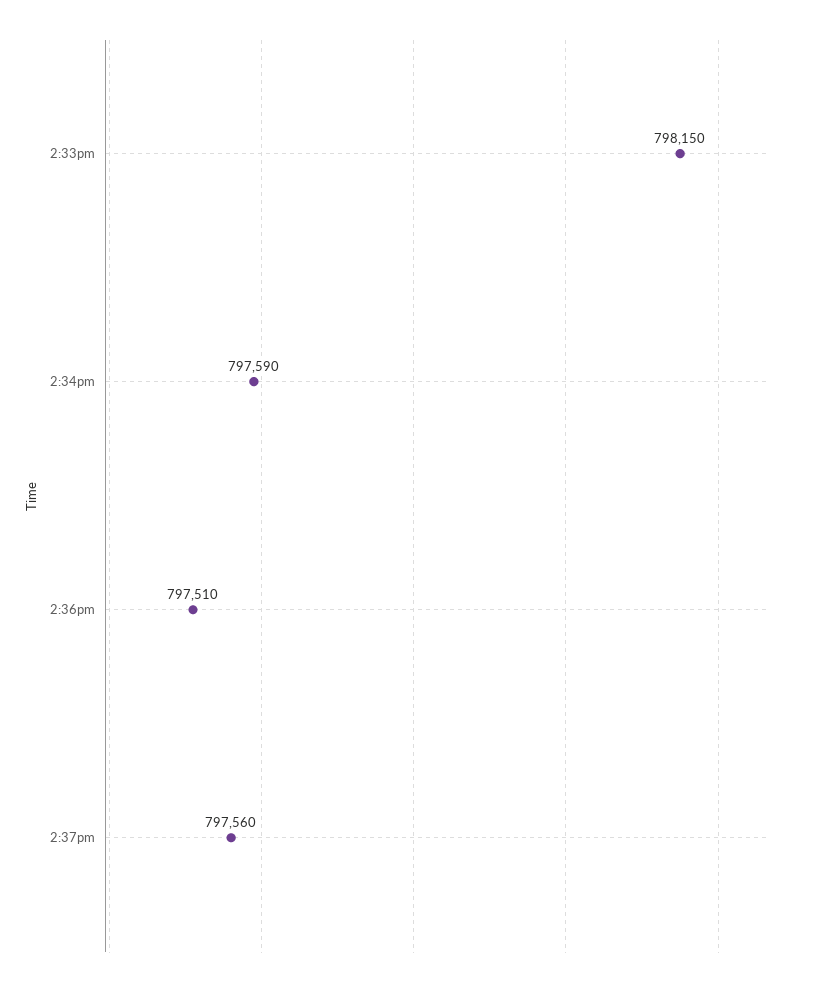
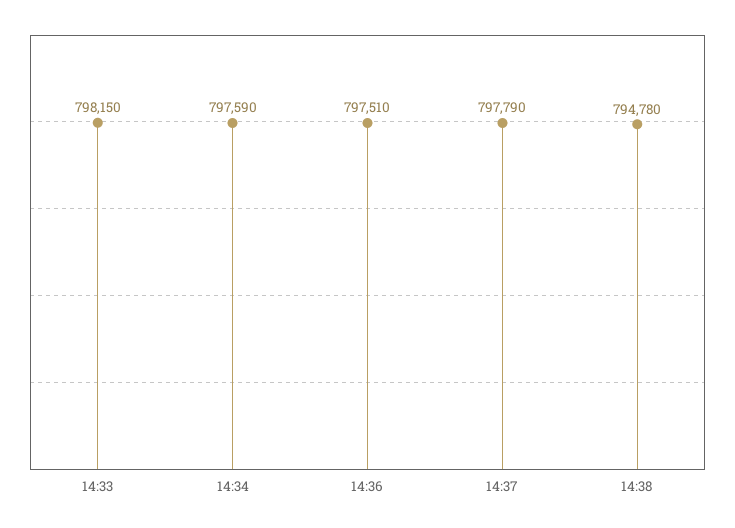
2:37pm: 797560 -> 797790
14:38: none -> 794780

